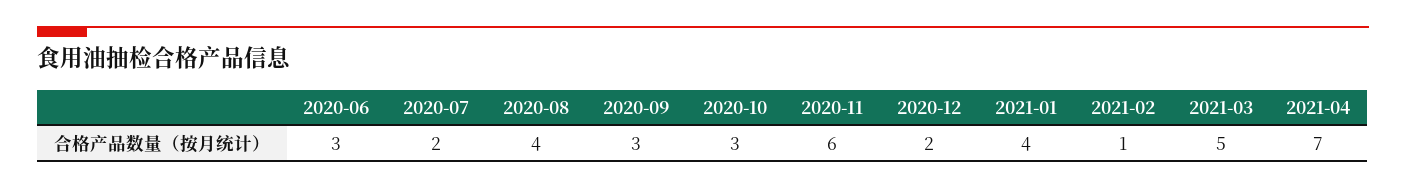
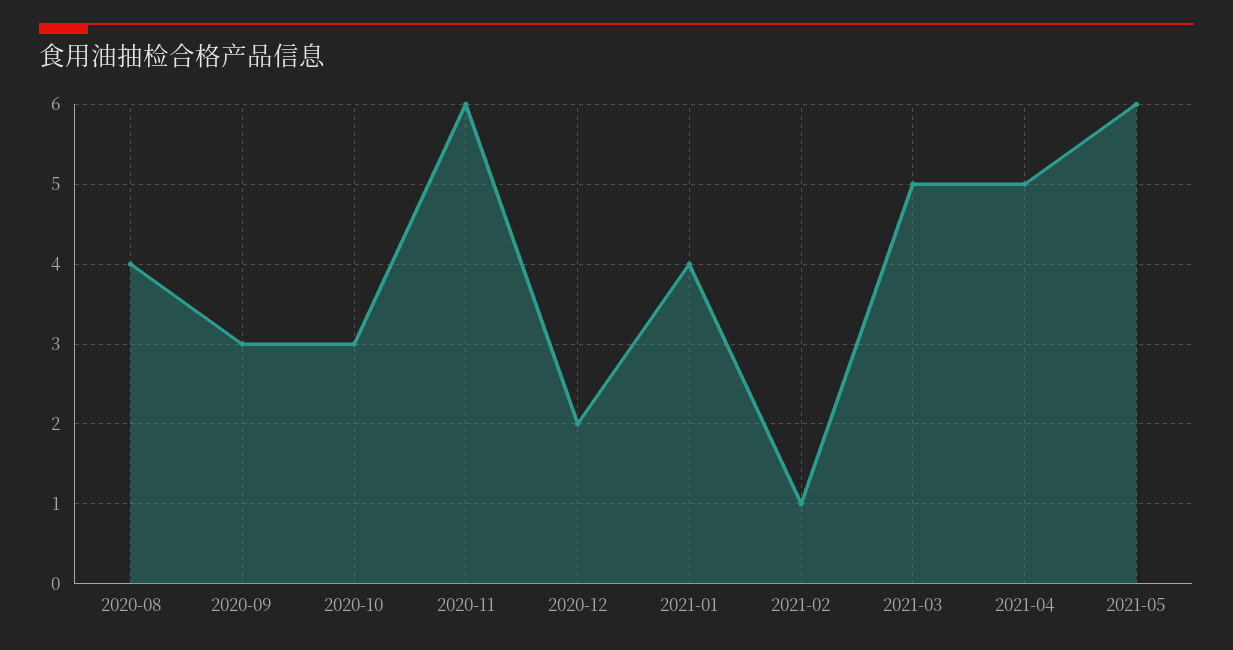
2020-06: 3 -> none
2020-07: 2 -> none
2021-04: 7 -> 5
2021-05: none -> 6

